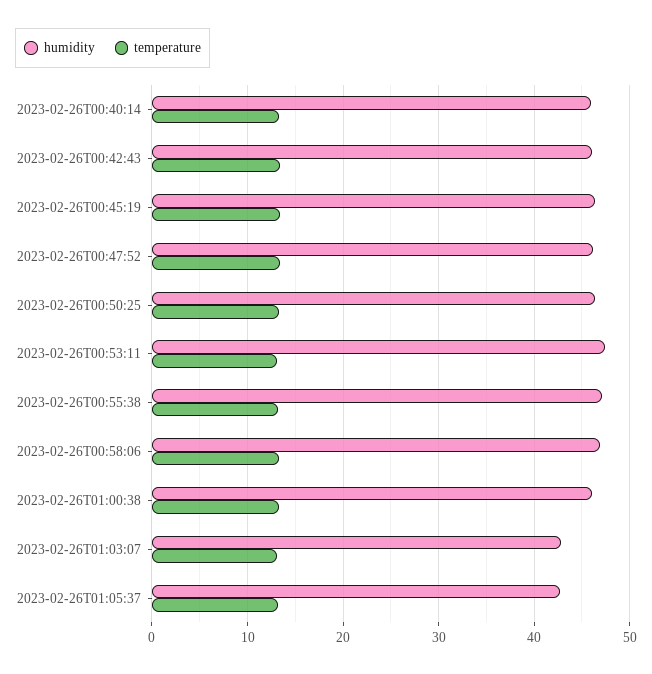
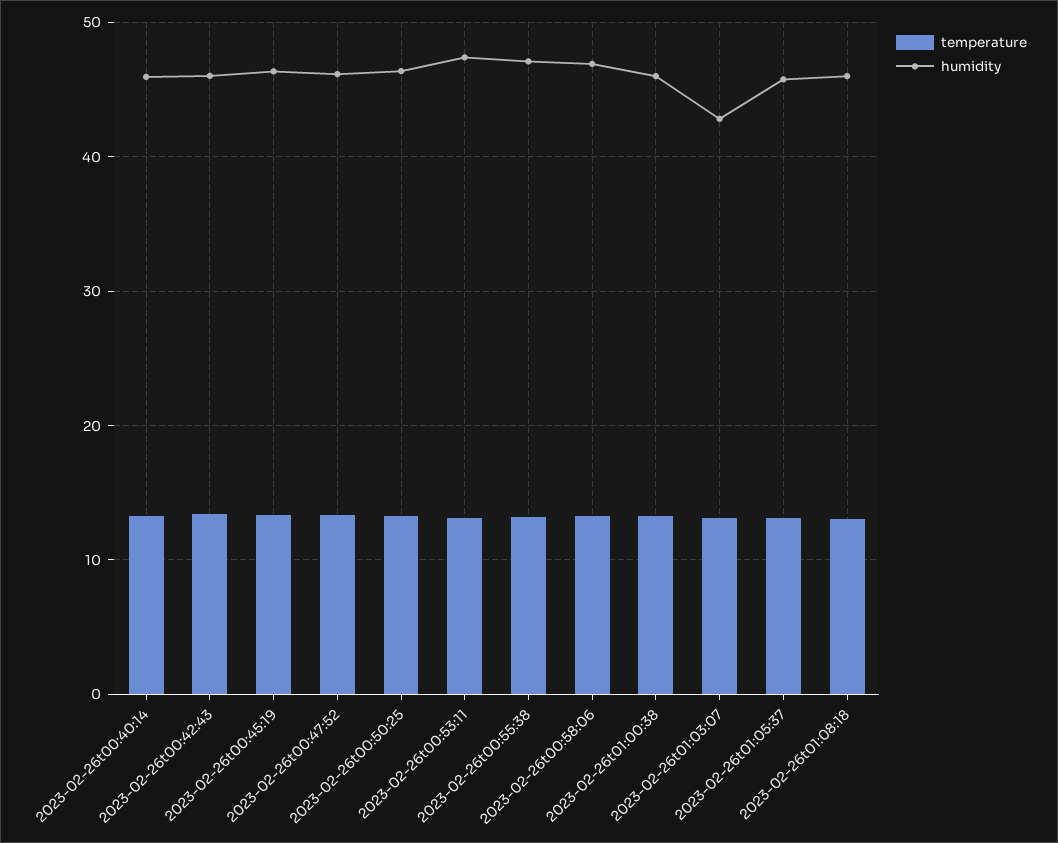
humidity, 2023-02-26T01:05:37: 43 -> 46
temperature, 2023-02-26t01:08:18: none -> 13
humidity, 2023-02-26t01:08:18: none -> 46

